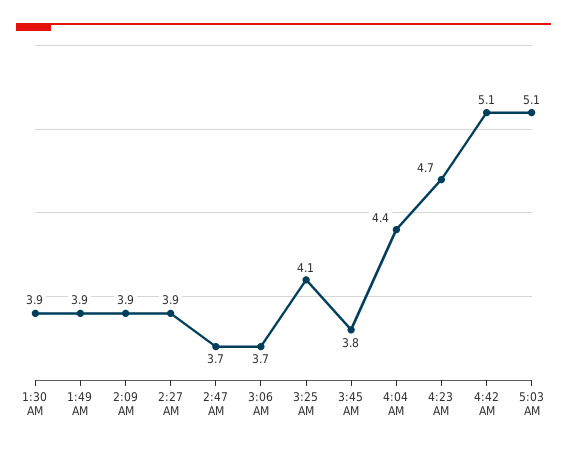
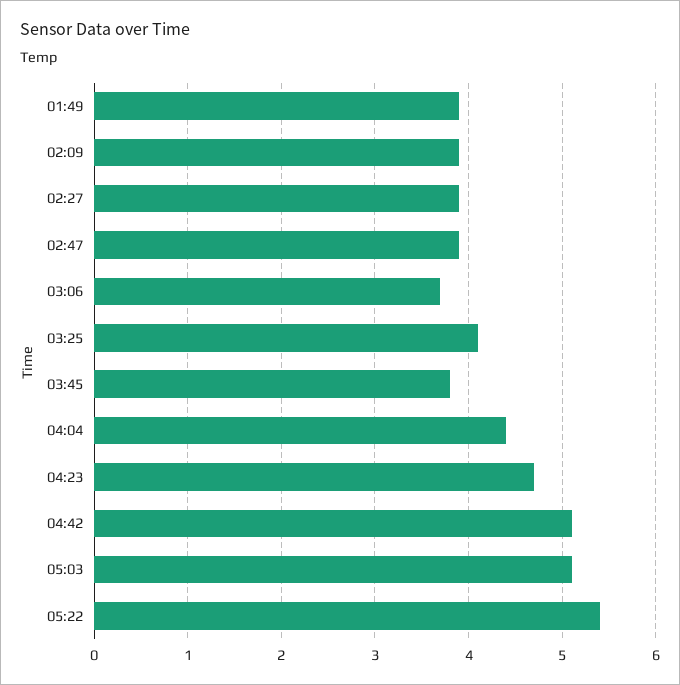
1:30 AM: 3.9 -> none
2:47 AM: 3.7 -> 3.9
05:22: none -> 5.4

